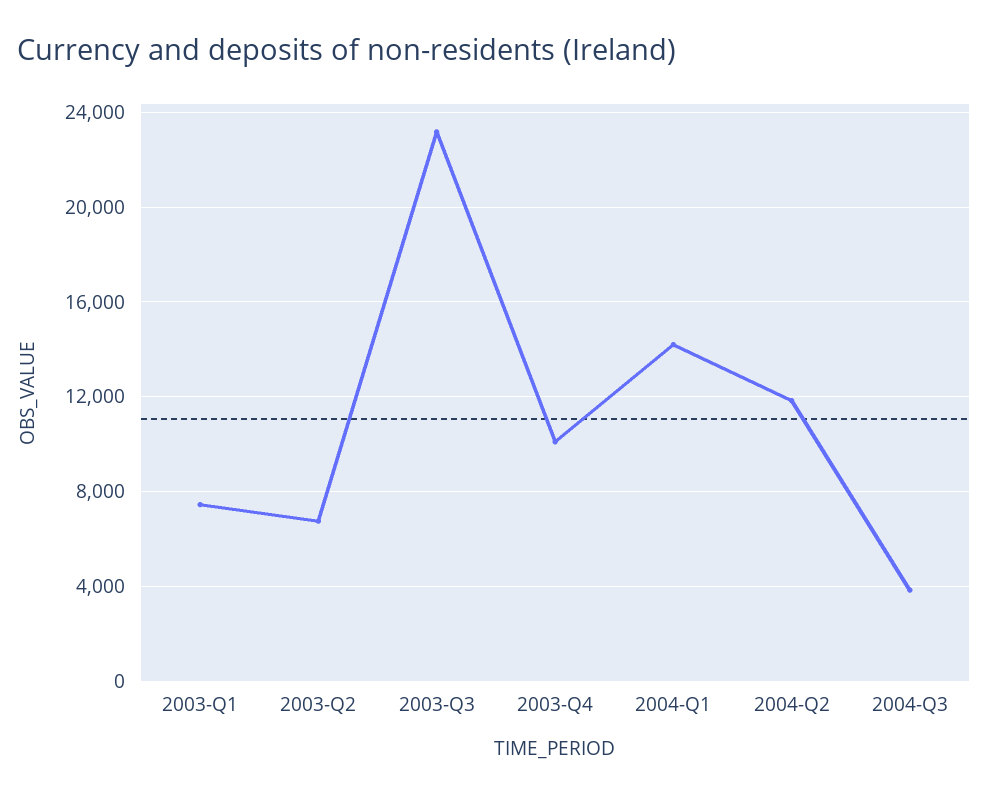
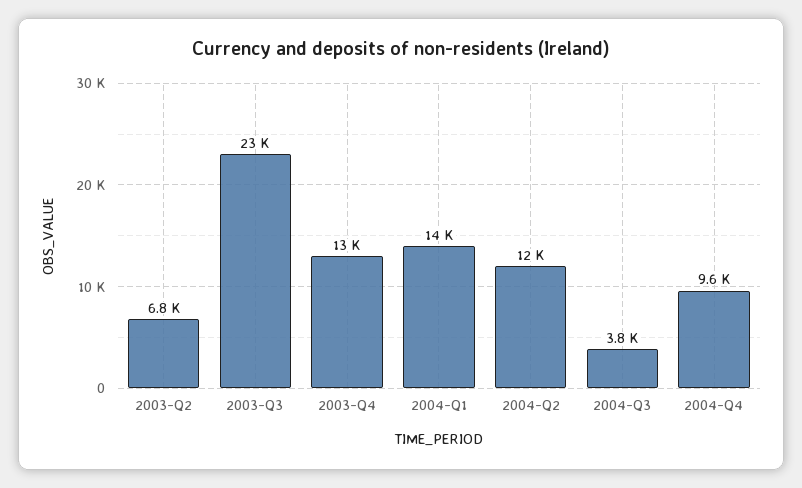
2003-Q1: 7500 -> none
2003-Q4: 10000 -> 13000
2004-Q4: none -> 9600

